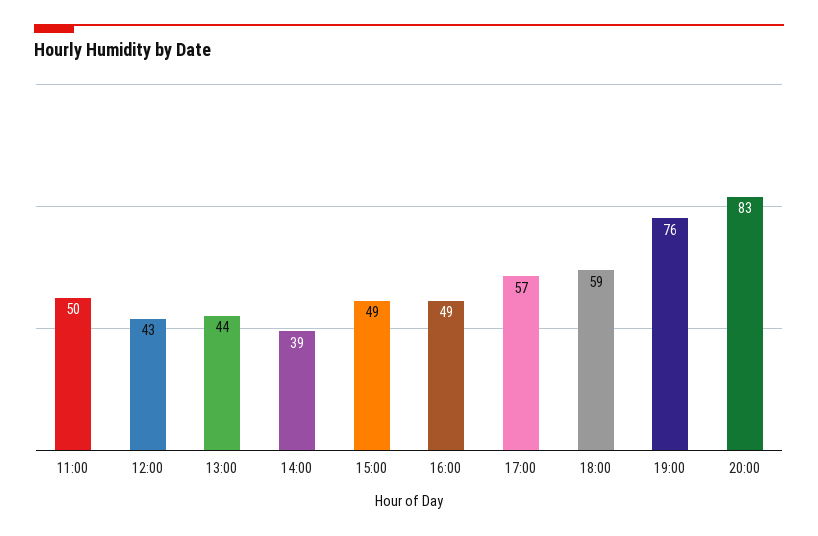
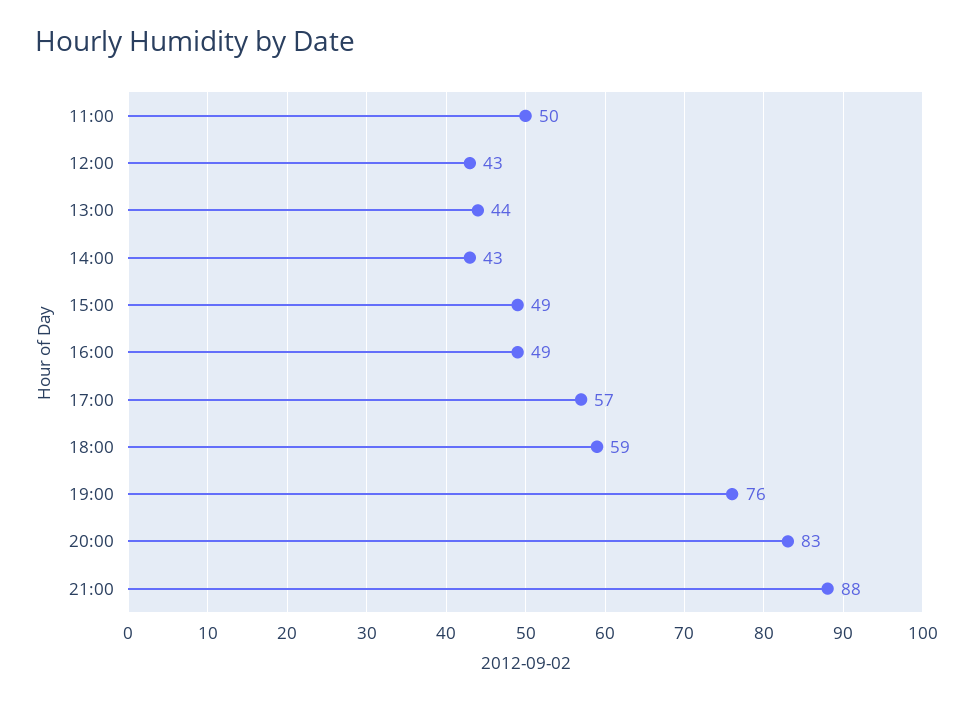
14:00: 39 -> 43
21:00: none -> 88

